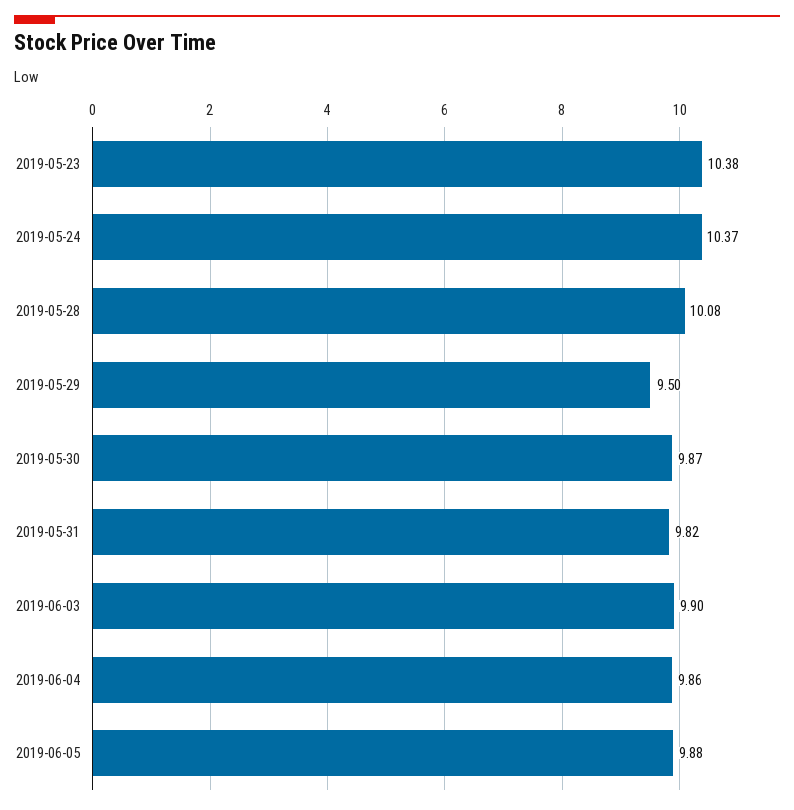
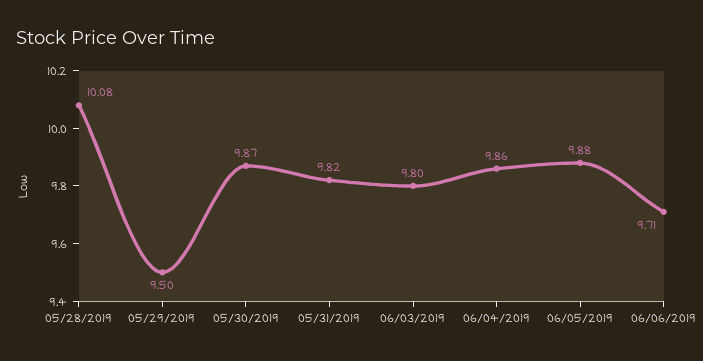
2019-05-23: 10.38 -> none
2019-05-24: 10.37 -> none
2019-06-03: 9.9 -> 9.8
06/06/2019: none -> 9.71

